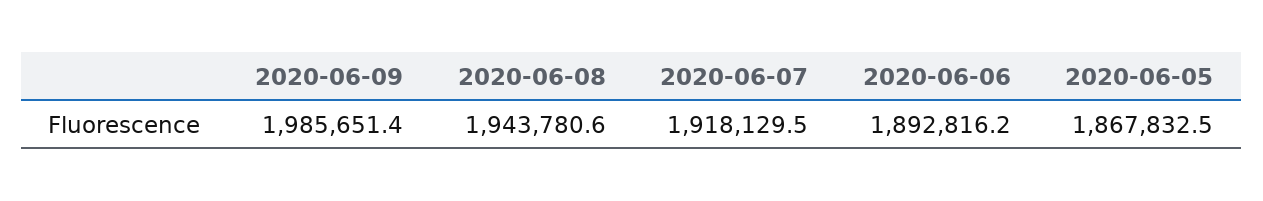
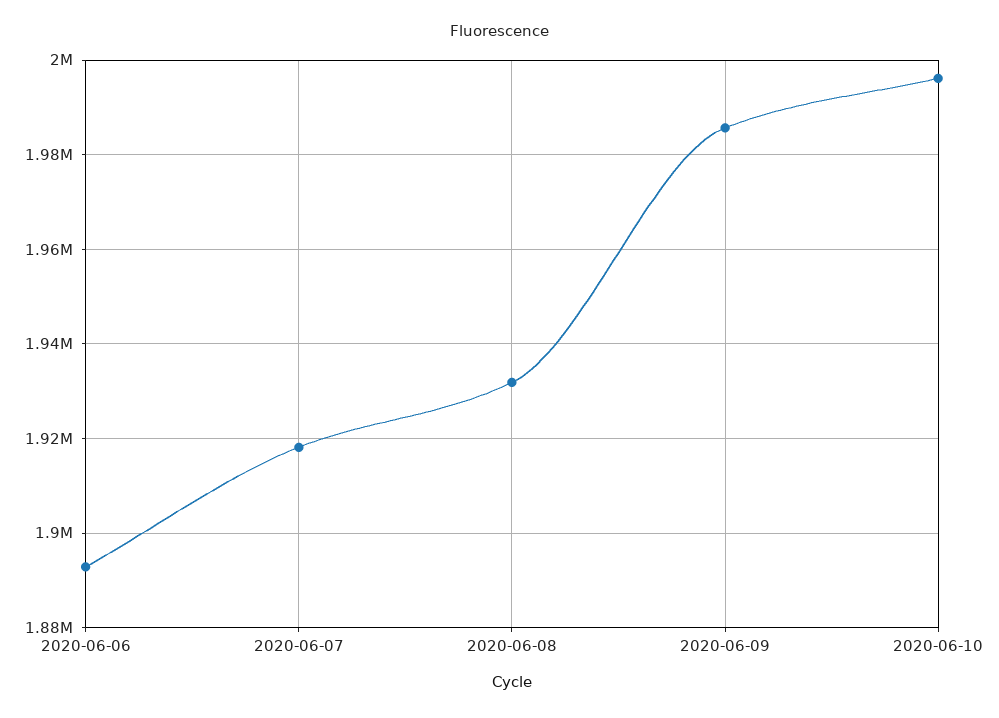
2020-06-08: 1943780.6 -> 1932000
2020-06-05: 1867832.5 -> none
2020-06-10: none -> 1996000

